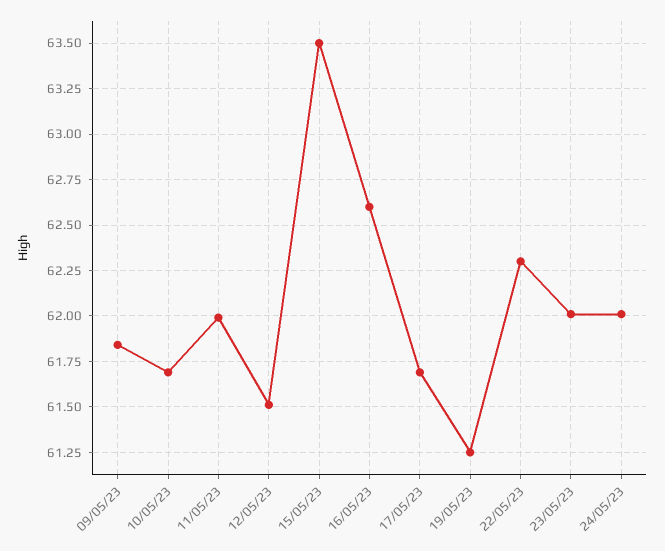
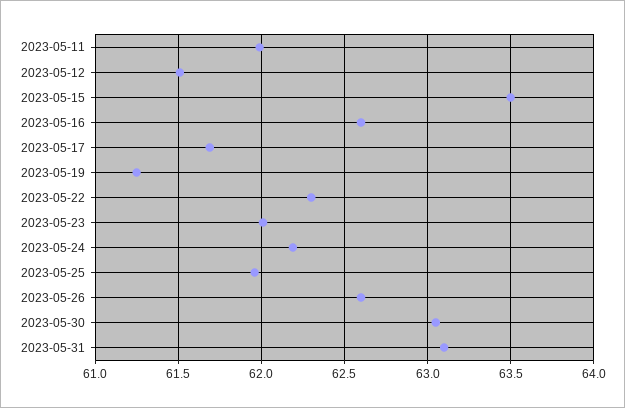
09/05/23: 61.85 -> none
10/05/23: 61.7 -> none
24/05/23: 62 -> 62.2
2023-05-25: none -> 61.95
2023-05-26: none -> 62.6
2023-05-30: none -> 63.05
2023-05-31: none -> 63.1

